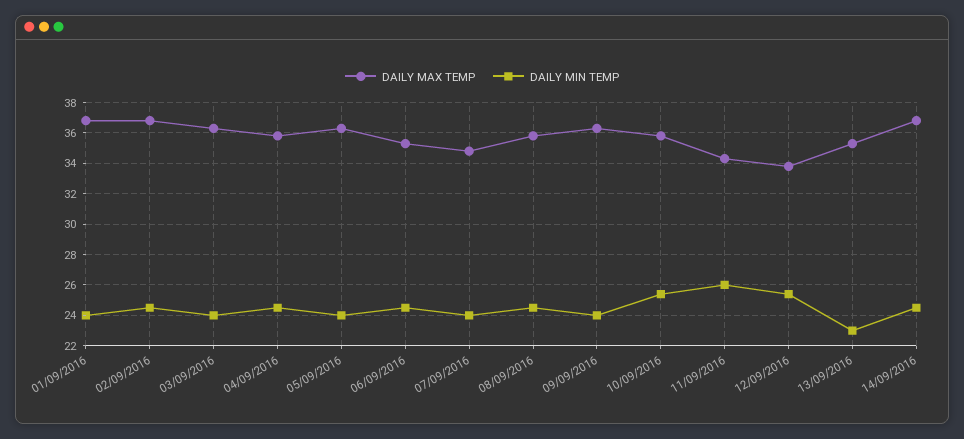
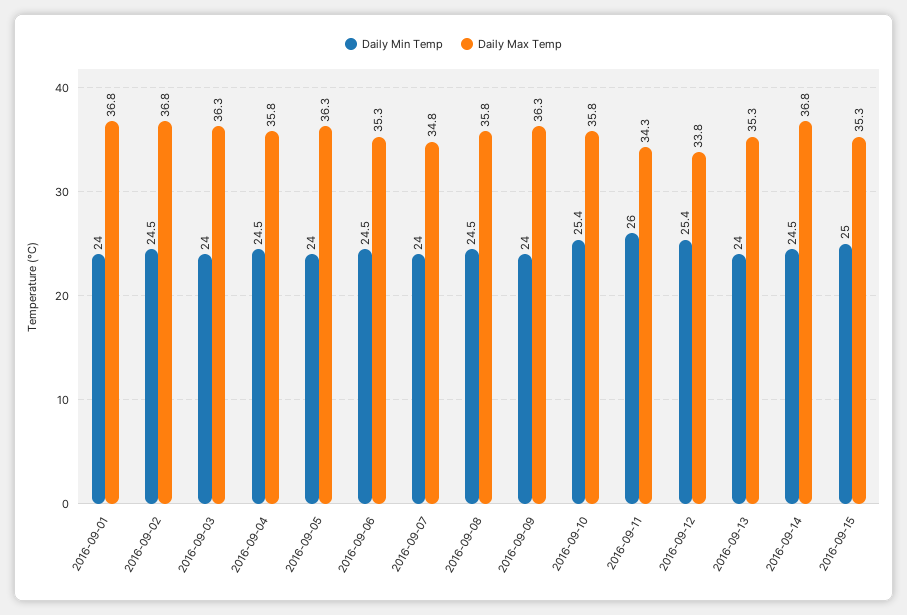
DAILY MIN TEMP, 13/09/2016: 23 -> 24
DAILY MIN TEMP, 2016-09-15: none -> 25
DAILY MAX TEMP, 2016-09-15: none -> 35.3

